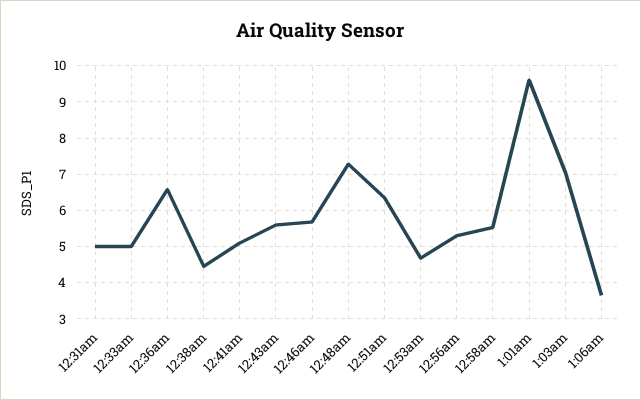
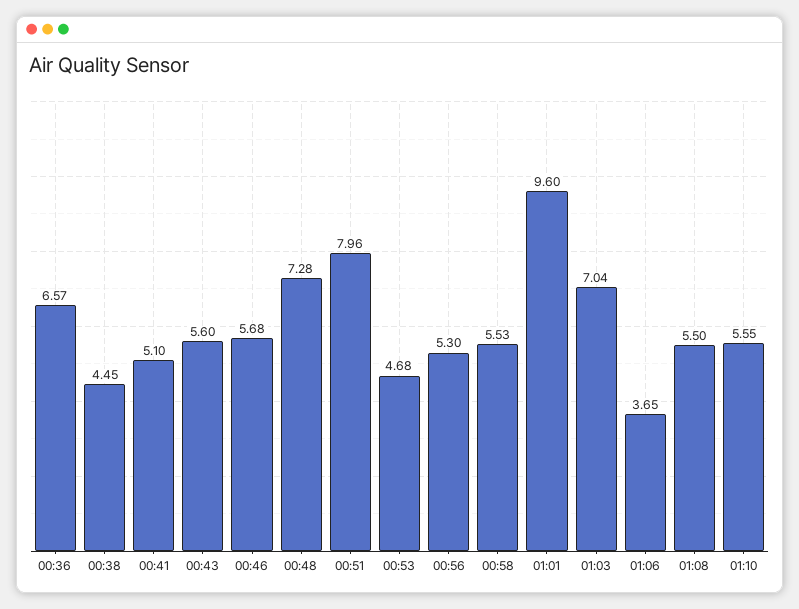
12:31am: 5 -> none
12:33am: 5 -> none
12:51am: 6.4 -> 7.96
01:08: none -> 5.5
01:10: none -> 5.55

